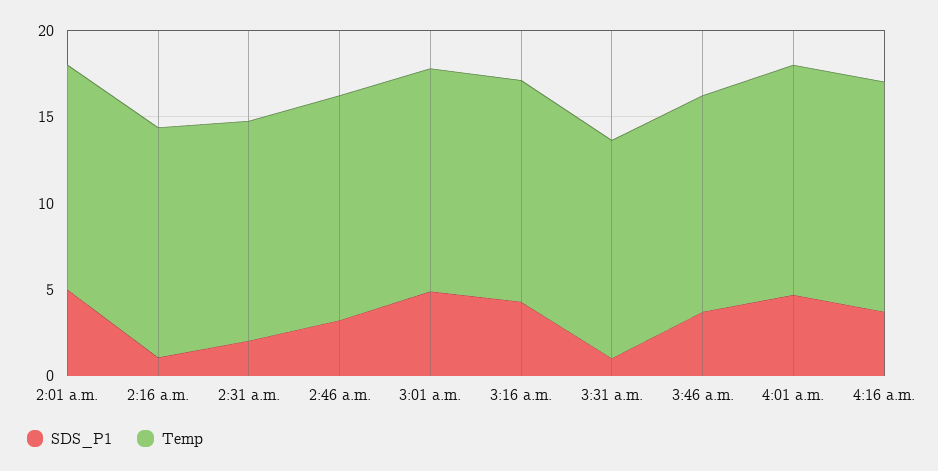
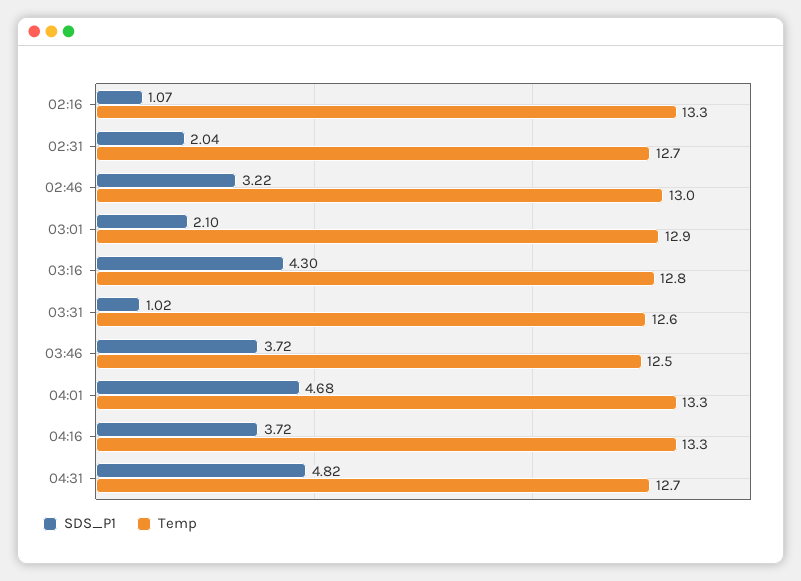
SDS_P1, 2:01 a.m.: 5 -> none
Temp, 2:01 a.m.: 13 -> none
SDS_P1, 3:01 a.m.: 5 -> 2.1
SDS_P1, 04:31: none -> 4.82
Temp, 04:31: none -> 12.7

